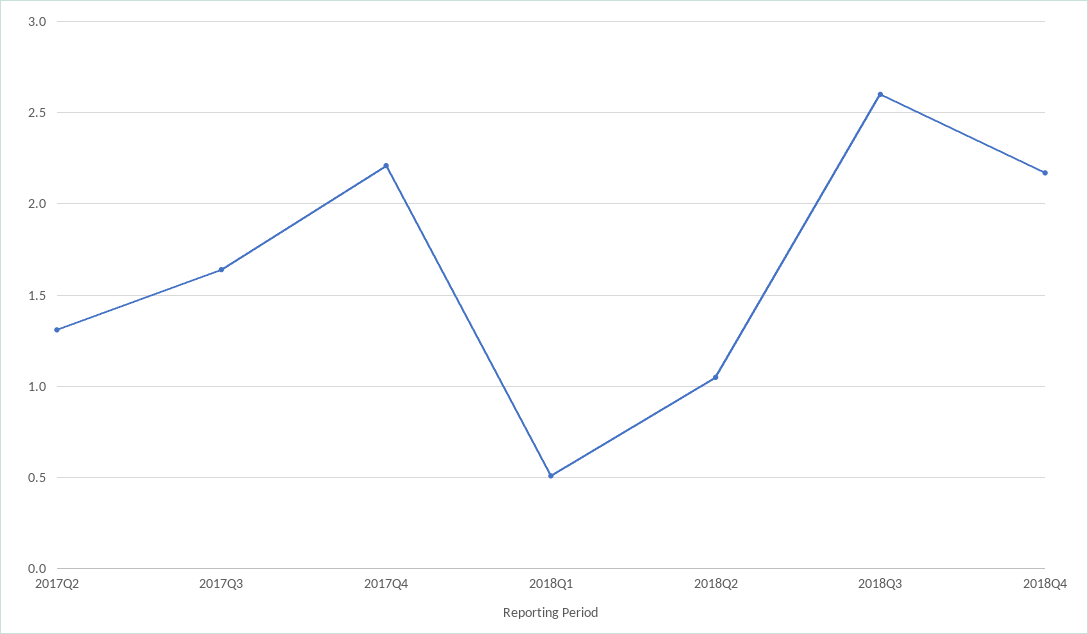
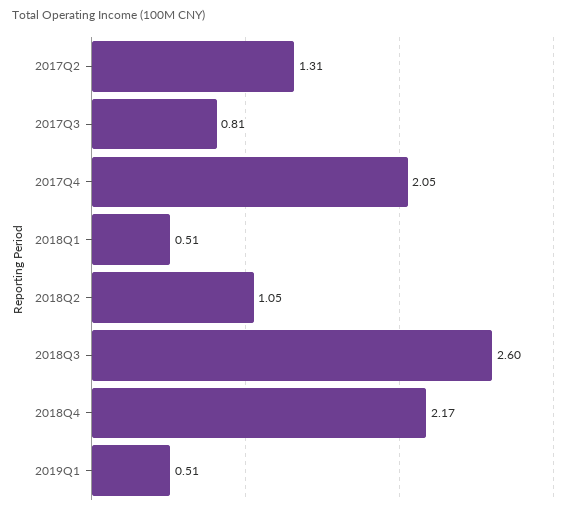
2017Q3: 1.65 -> 0.81
2017Q4: 2.2 -> 2.05
2019Q1: none -> 0.51

